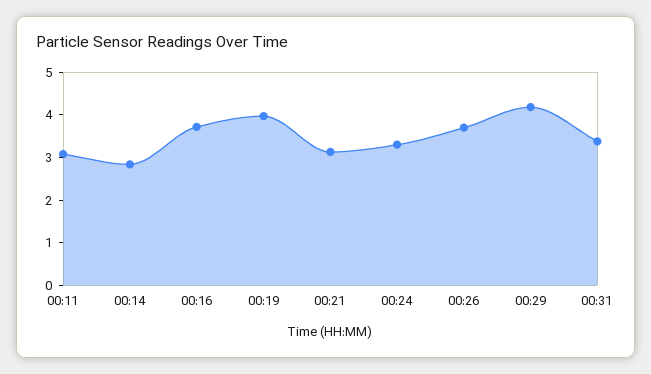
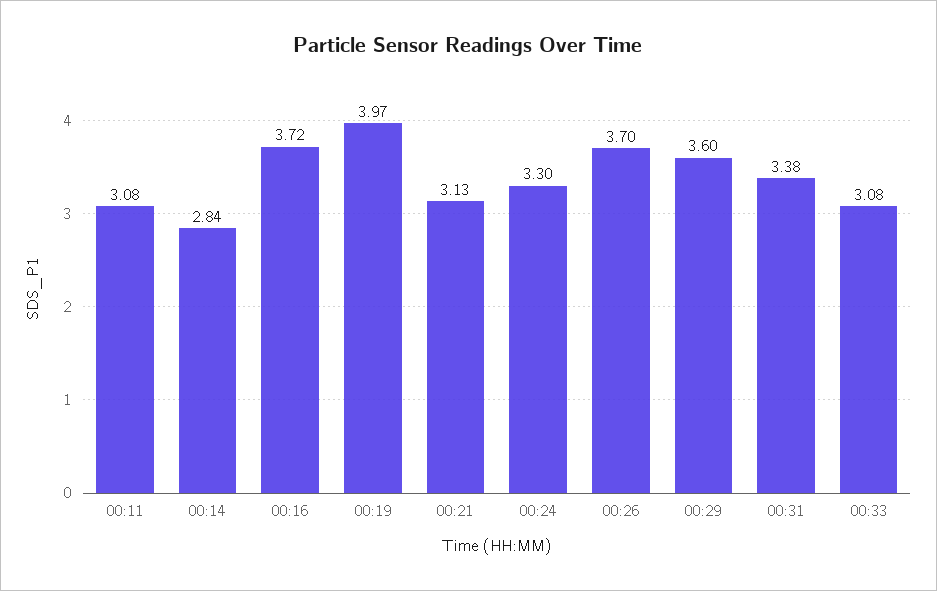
00:29: 4.2 -> 3.6
00:33: none -> 3.08

